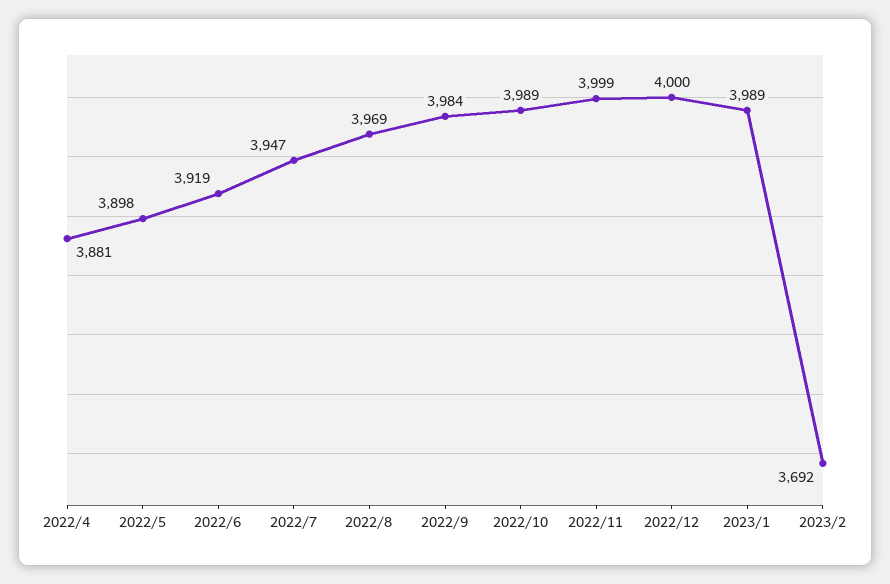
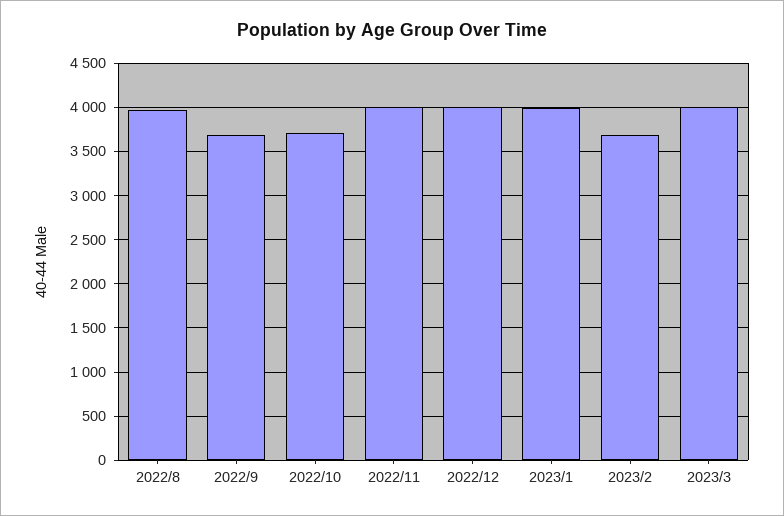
2022/4: 3881 -> none
2022/5: 3898 -> none
2022/6: 3919 -> none
2022/7: 3947 -> none
2022/9: 3984 -> 3700
2022/10: 3989 -> 3700
2023/3: none -> 4000

